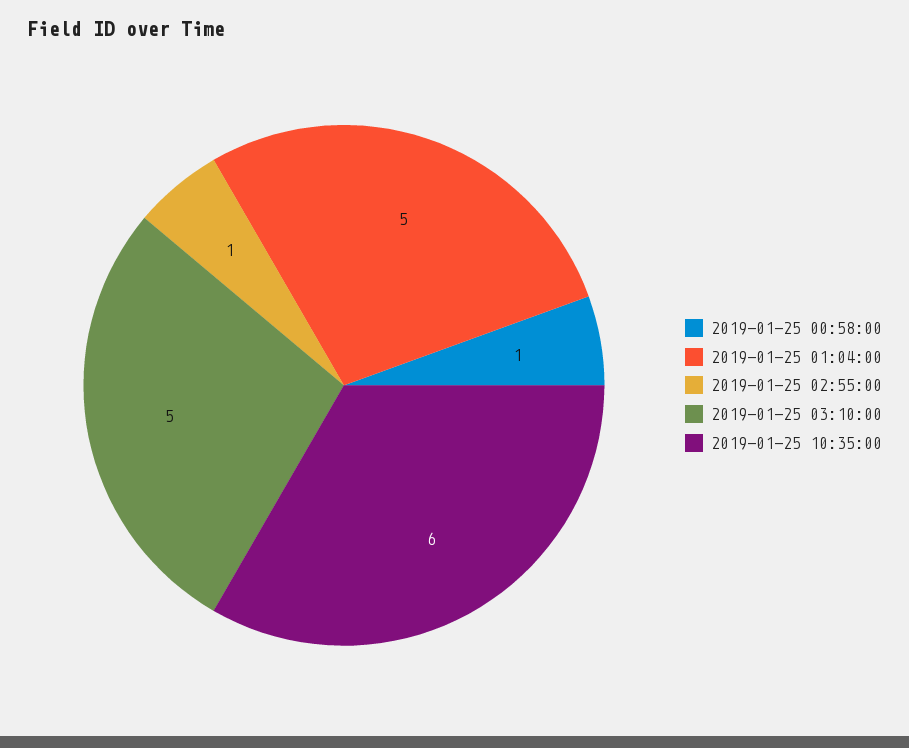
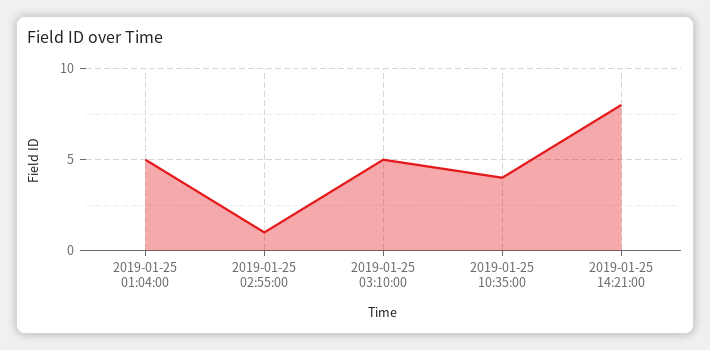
2019-01-25 00:58:00: 1 -> none
2019-01-25 10:35:00: 6 -> 4
2019-01-25 14:21:00: none -> 8

